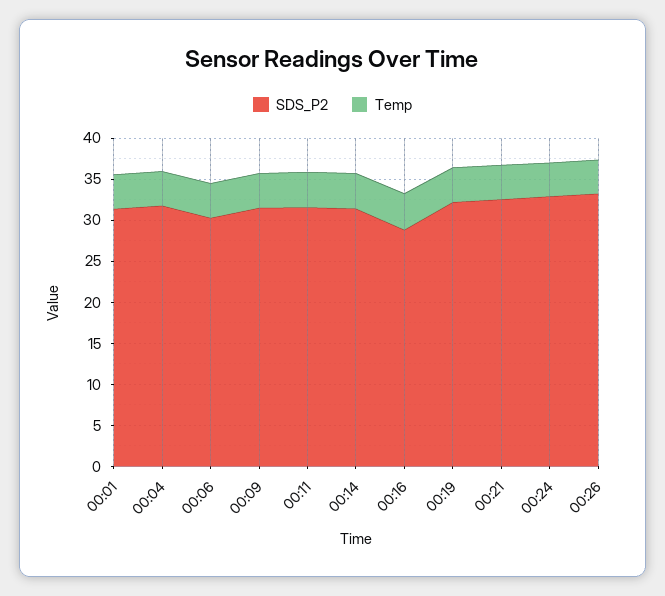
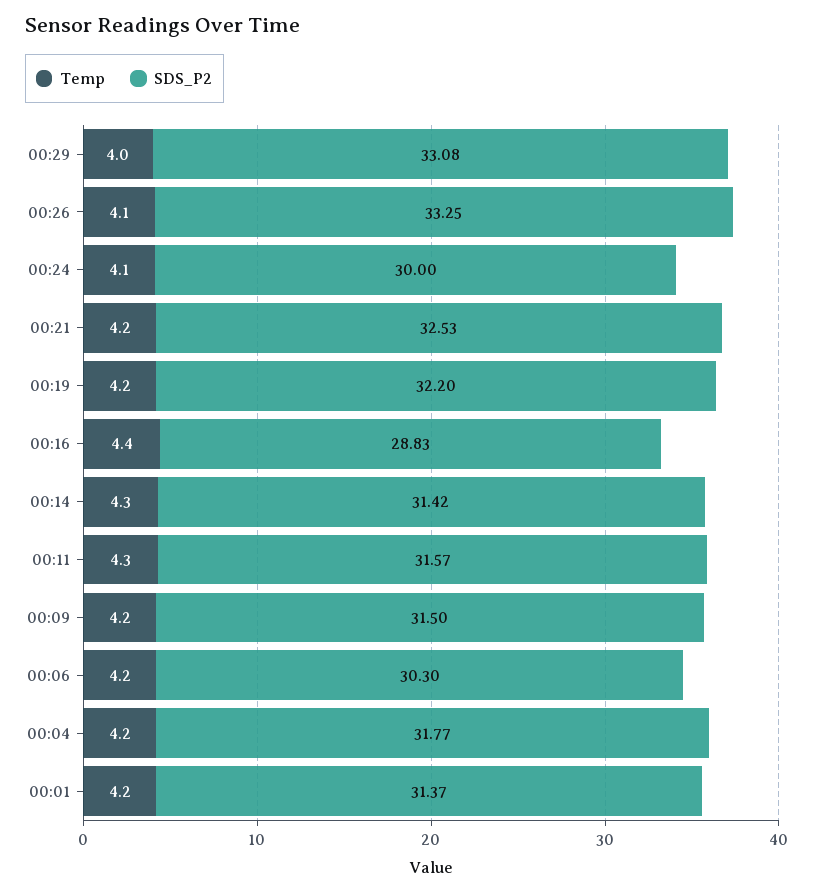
SDS_P2, 00:24: 33 -> 30
Temp, 00:29: none -> 4
SDS_P2, 00:29: none -> 33.08

